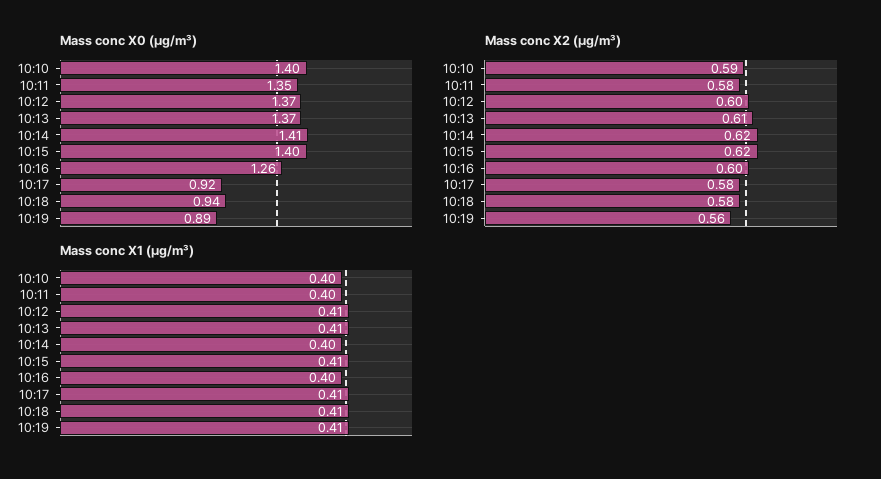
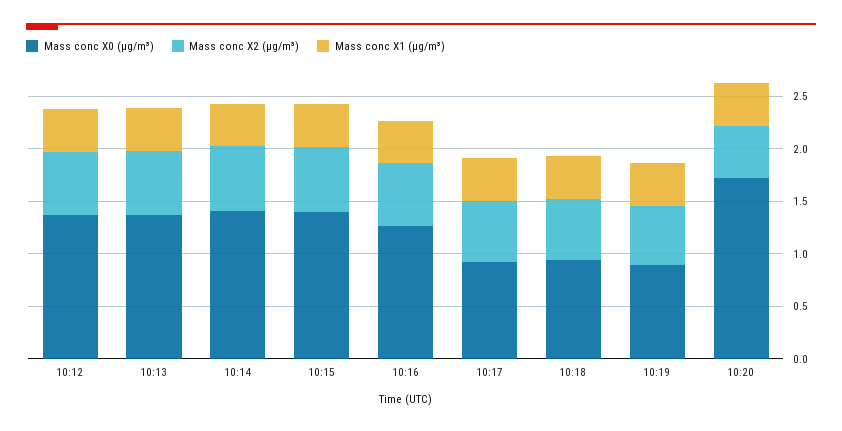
Mass conc X0 (μg/m³), 10:10: 1.4 -> none
Mass conc X0 (μg/m³), 10:11: 1.35 -> none
Mass conc X2 (μg/m³), 10:10: 0.59 -> none
Mass conc X2 (μg/m³), 10:11: 0.58 -> none
Mass conc X1 (μg/m³), 10:10: 0.4 -> none
Mass conc X1 (μg/m³), 10:11: 0.4 -> none
Mass conc X0 (μg/m³), 10:20: none -> 1.7
Mass conc X2 (μg/m³), 10:20: none -> 0.5
Mass conc X1 (μg/m³), 10:20: none -> 0.4

